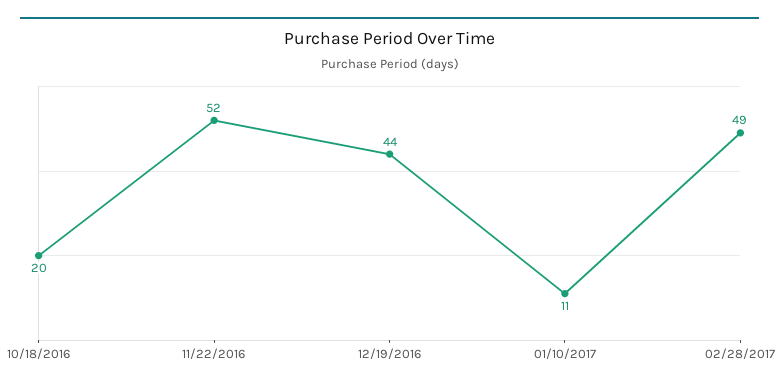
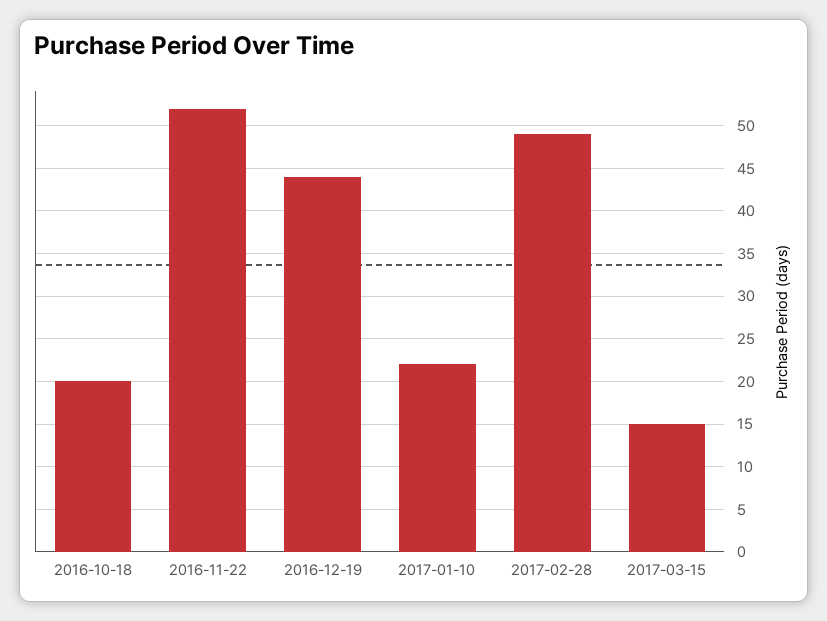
01/10/2017: 11 -> 22
2017-03-15: none -> 15

